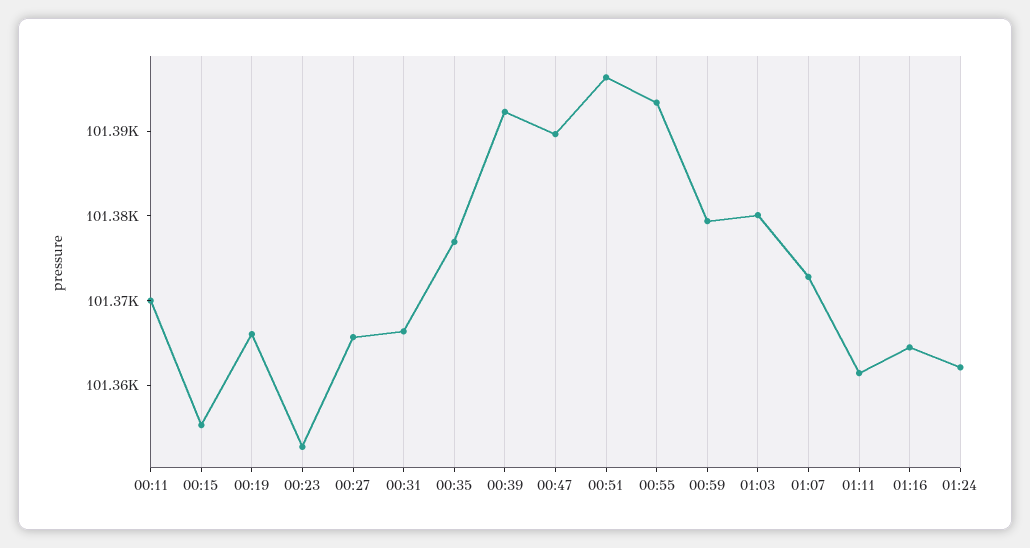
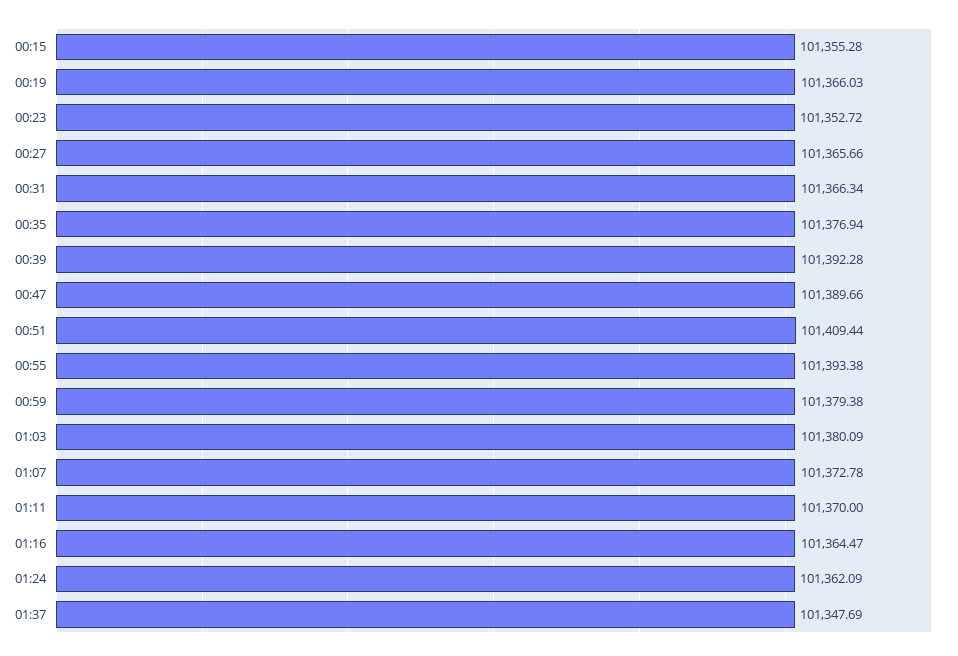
00:11: 101370 -> none
00:51: 101396 -> 101409.44
01:11: 101362 -> 101370
01:37: none -> 101347.69

